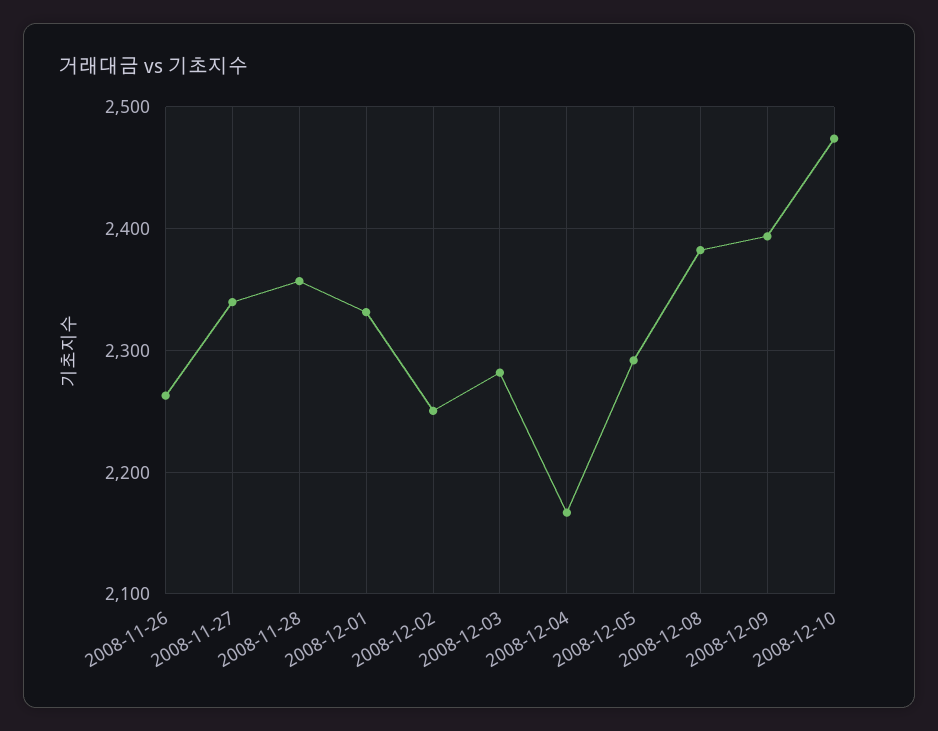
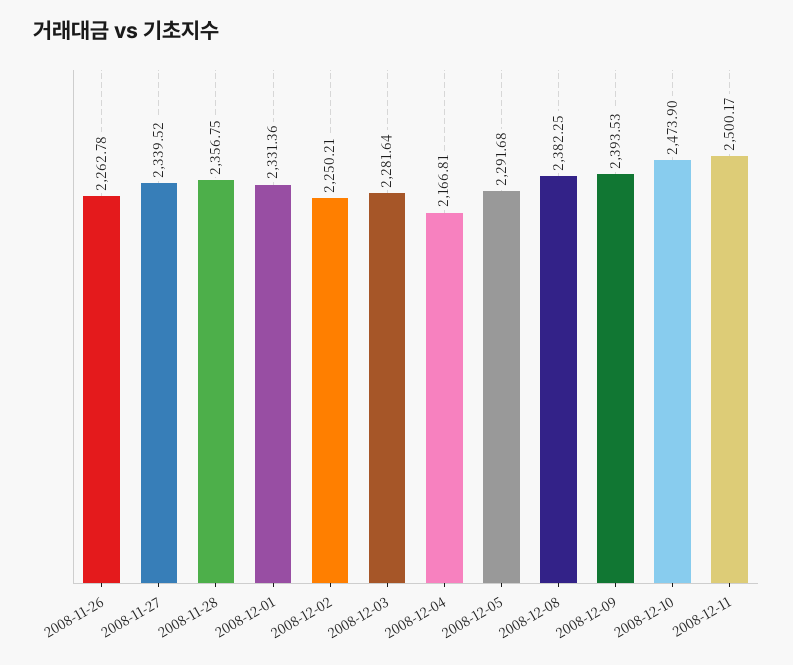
2008-12-11: none -> 2500.17

